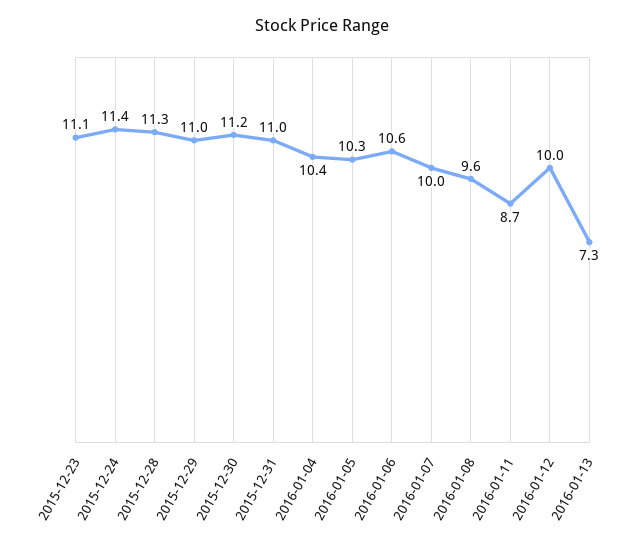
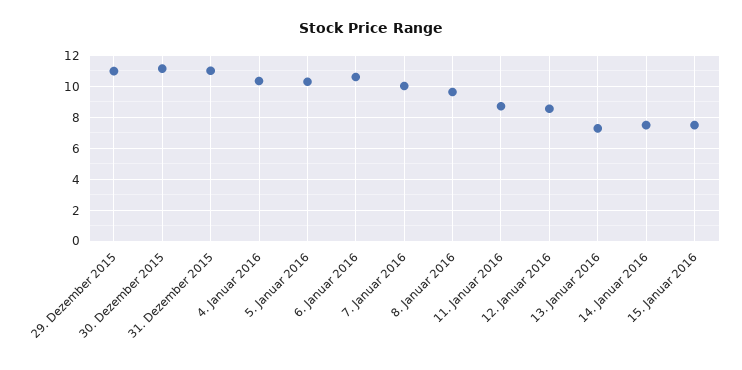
2015-12-23: 11.1 -> none
2015-12-24: 11.4 -> none
2015-12-28: 11.3 -> none
2016-01-12: 10 -> 8.5
14. Januar 2016: none -> 7.5
15. Januar 2016: none -> 7.5

